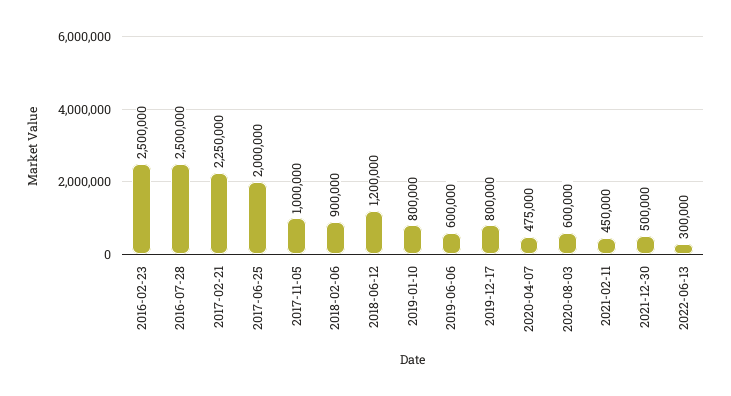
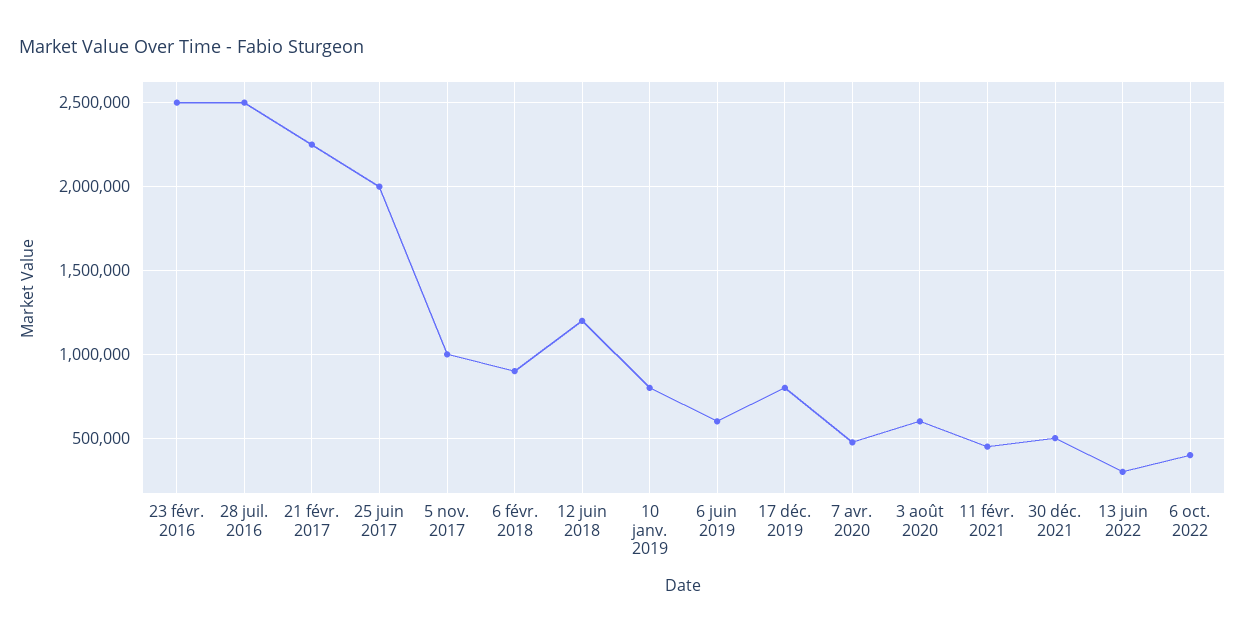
6 oct. 2022: none -> 400000

